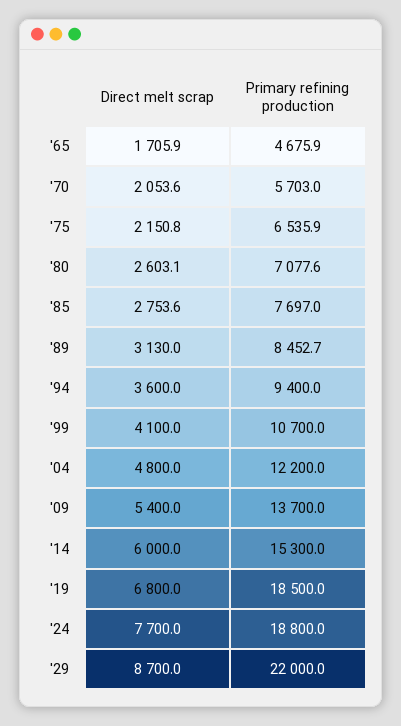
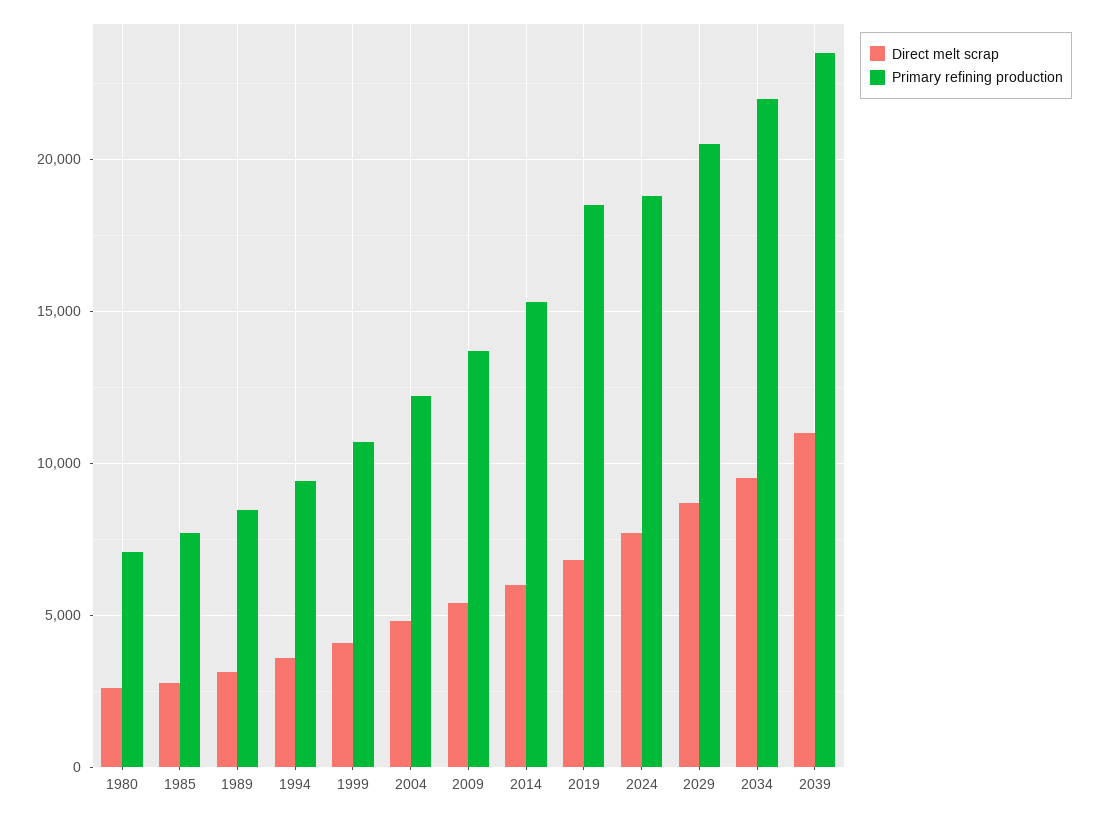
Direct melt scrap, '65: 1705.9 -> none
Primary refining production, '65: 4675.9 -> none
Direct melt scrap, '70: 2053.6 -> none
Primary refining production, '70: 5703 -> none
Direct melt scrap, '75: 2150.8 -> none
Primary refining production, '75: 6535.9 -> none
Primary refining production, '29: 22000 -> 20500
Direct melt scrap, 2034: none -> 9500
Primary refining production, 2034: none -> 22000
Direct melt scrap, 2039: none -> 11000
Primary refining production, 2039: none -> 23500

